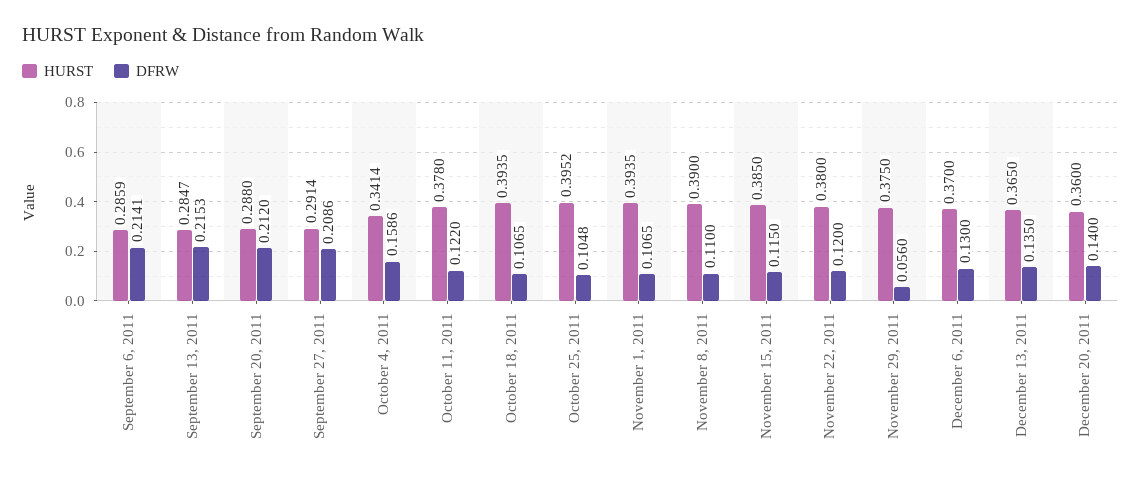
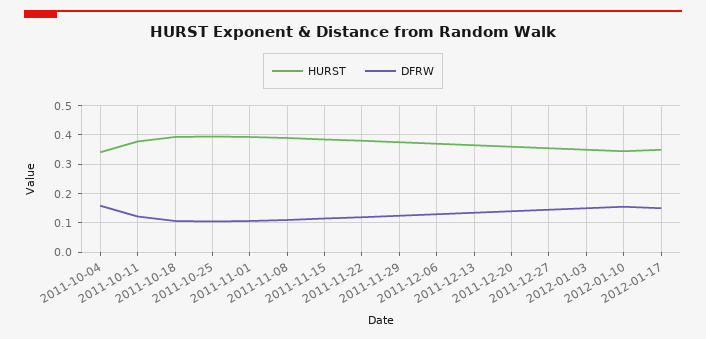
HURST, September 6, 2011: 0.2859 -> none
DFRW, September 6, 2011: 0.2141 -> none
HURST, September 13, 2011: 0.2847 -> none
DFRW, September 13, 2011: 0.2153 -> none
HURST, September 20, 2011: 0.288 -> none
DFRW, September 20, 2011: 0.212 -> none
HURST, September 27, 2011: 0.2914 -> none
DFRW, September 27, 2011: 0.2086 -> none
DFRW, November 29, 2011: 0.056 -> 0.125
HURST, 2011-12-27: none -> 0.35
DFRW, 2011-12-27: none -> 0.15
HURST, 2012-01-03: none -> 0.35
DFRW, 2012-01-03: none -> 0.15
HURST, 2012-01-10: none -> 0.35
DFRW, 2012-01-10: none -> 0.15
HURST, 2012-01-17: none -> 0.35
DFRW, 2012-01-17: none -> 0.15

